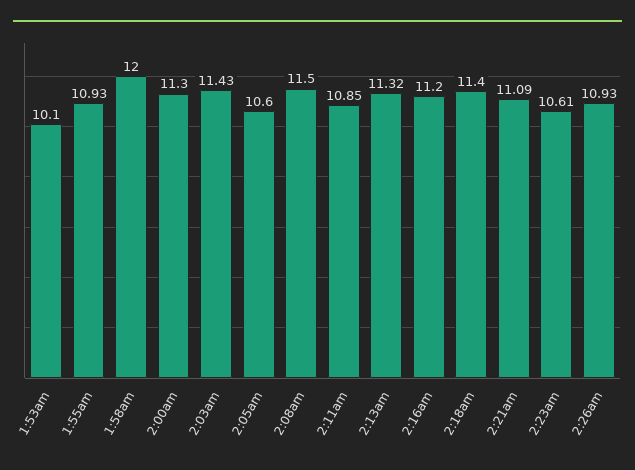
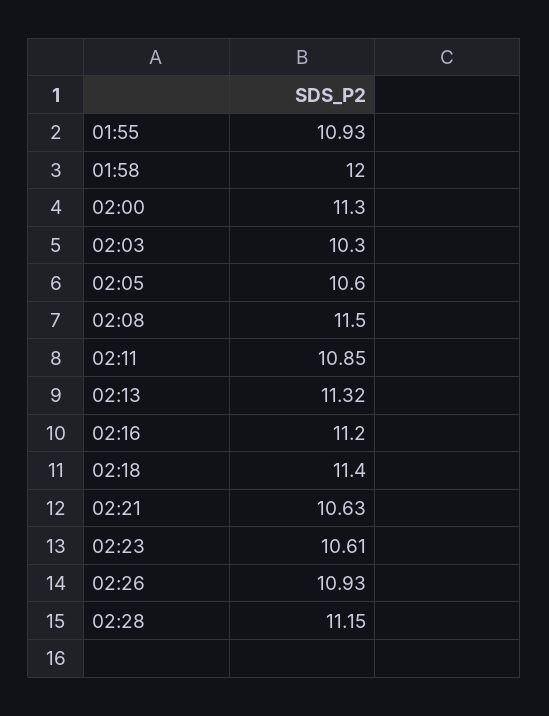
1:53am: 10.1 -> none
2:03am: 11.43 -> 10.3
2:21am: 11.09 -> 10.63
02:28: none -> 11.15

